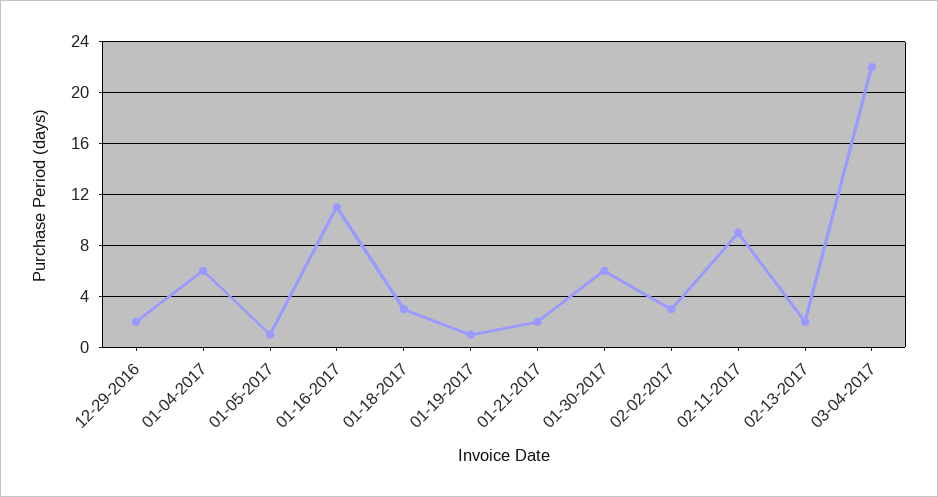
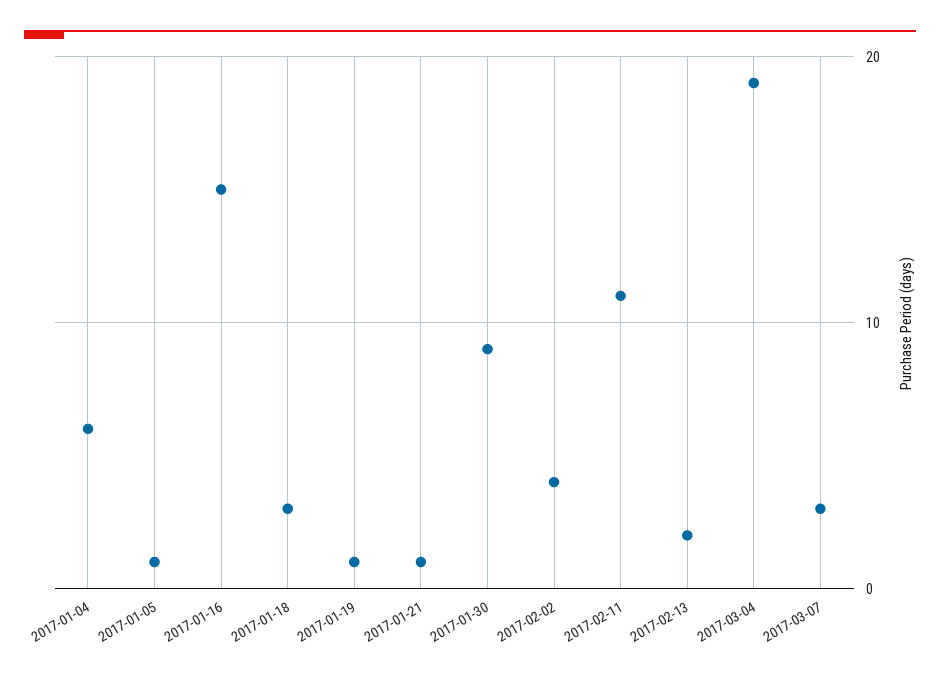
12-29-2016: 2 -> none
01-16-2017: 11 -> 15
01-21-2017: 2 -> 1
01-30-2017: 6 -> 9
02-02-2017: 3 -> 4
02-11-2017: 9 -> 11
03-04-2017: 22 -> 19
2017-03-07: none -> 3

